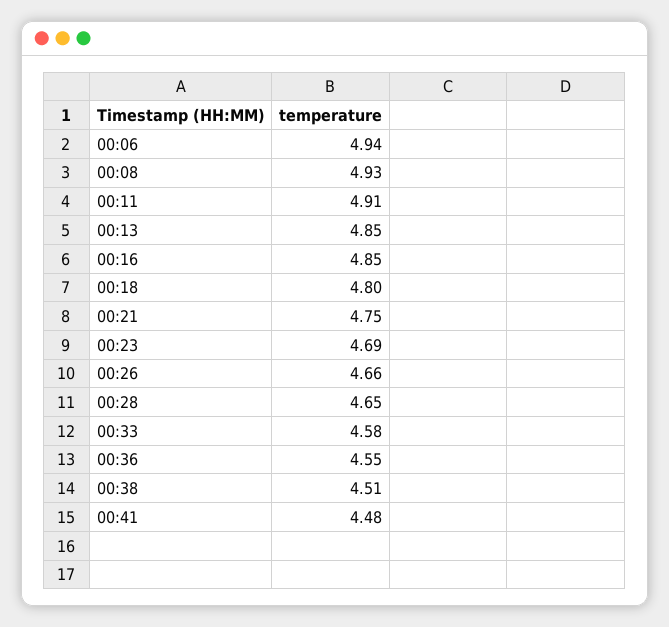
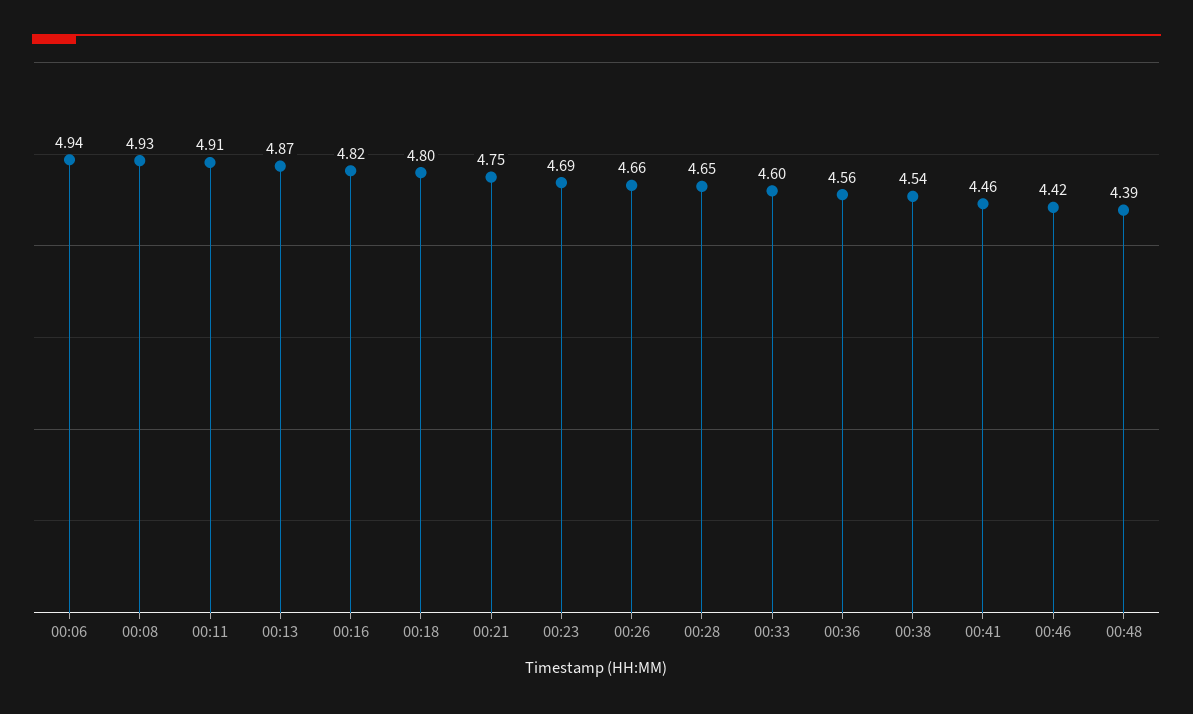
00:13: 4.85 -> 4.87
00:16: 4.85 -> 4.82
00:33: 4.58 -> 4.6
00:36: 4.55 -> 4.56
00:38: 4.51 -> 4.54
00:41: 4.48 -> 4.46
00:46: none -> 4.42
00:48: none -> 4.39

